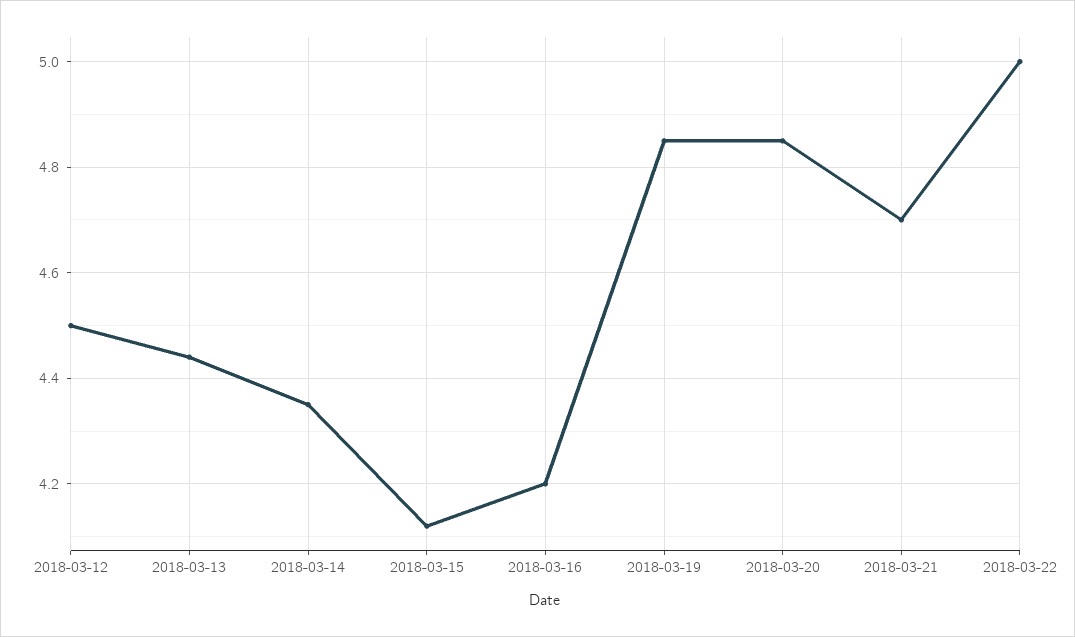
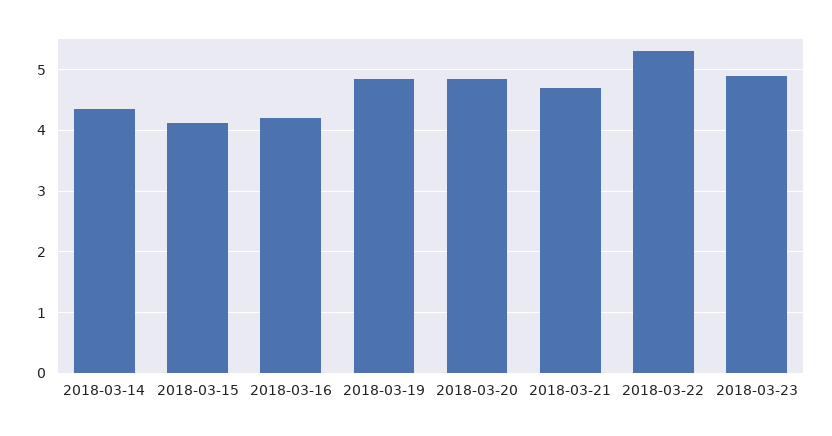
2018-03-12: 4.5 -> none
2018-03-13: 4.45 -> none
2018-03-22: 5 -> 5.3
2018-03-23: none -> 4.9

